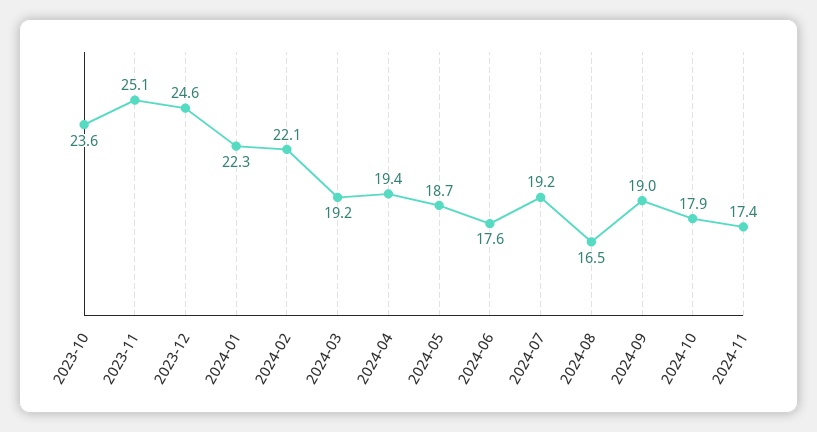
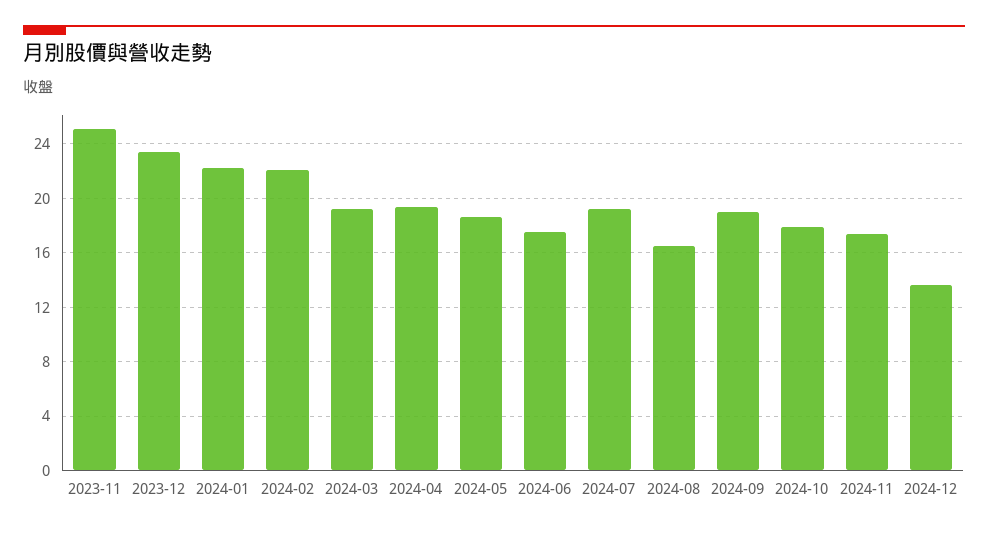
2023-10: 23.6 -> none
2023-12: 24.6 -> 23.5
2024-12: none -> 13.5

